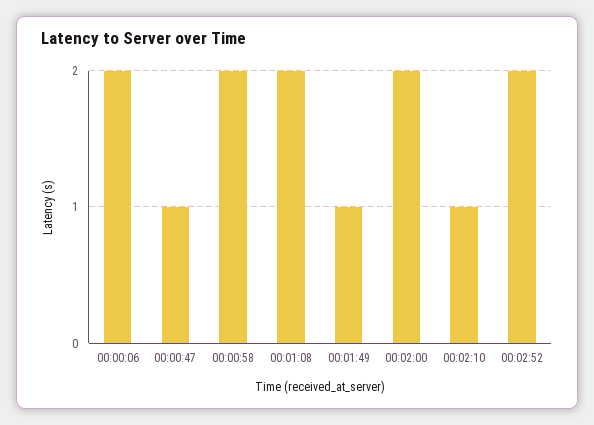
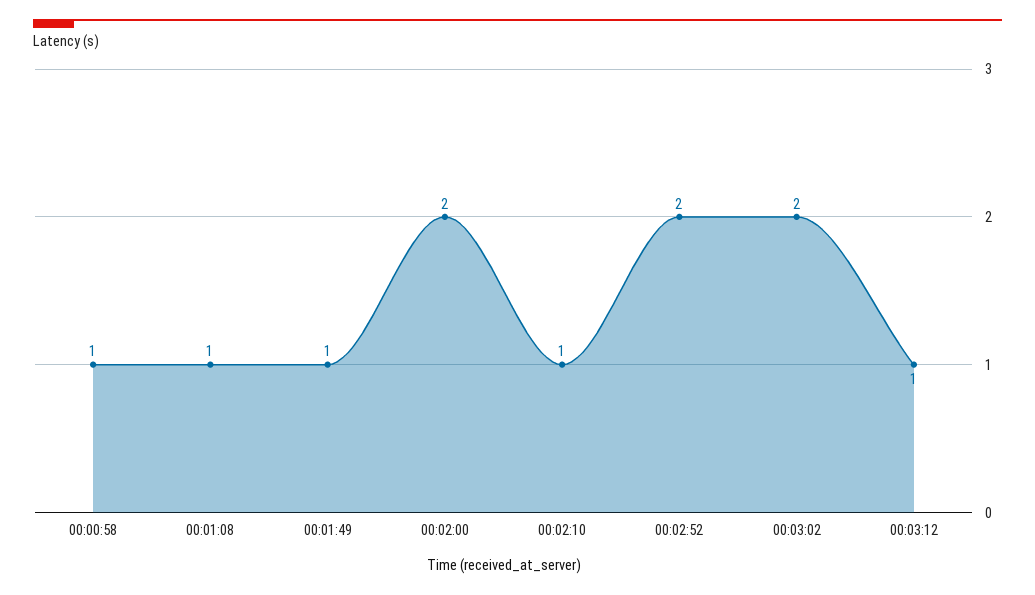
00:00:06: 2 -> none
00:00:47: 1 -> none
00:00:58: 2 -> 1
00:01:08: 2 -> 1
00:03:02: none -> 2
00:03:12: none -> 1

